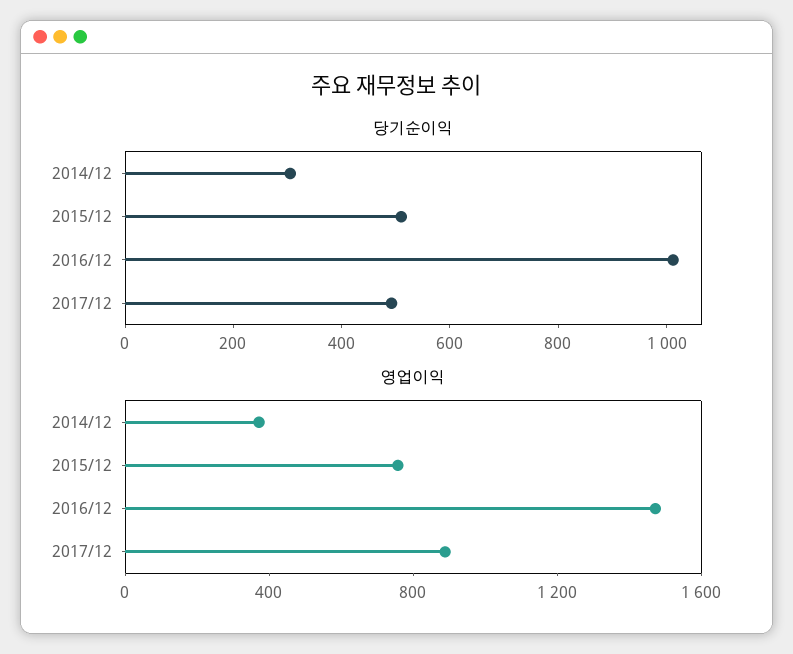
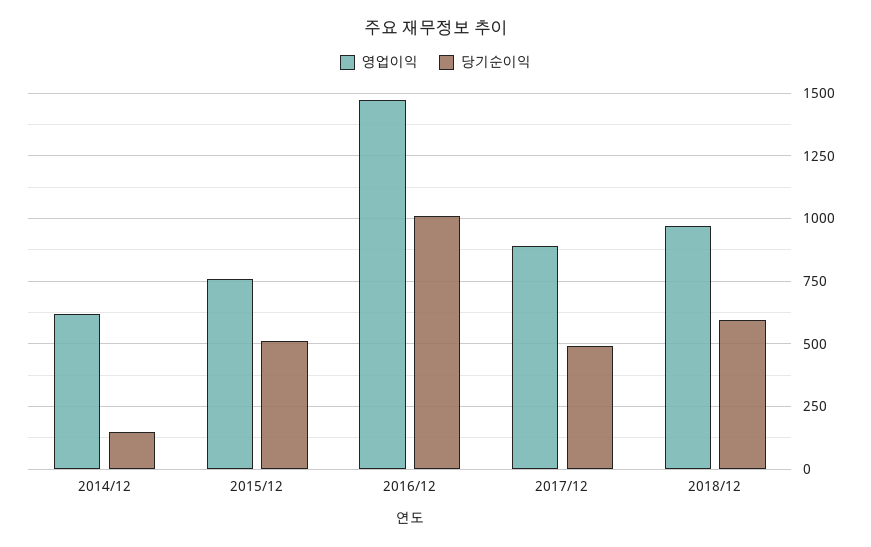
당기순이익, 2014/12: 300 -> 150
영업이익, 2014/12: 400 -> 625
영업이익, 2018/12: none -> 975
당기순이익, 2018/12: none -> 600

